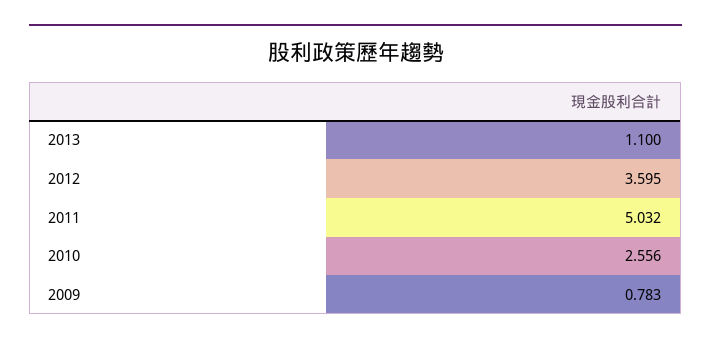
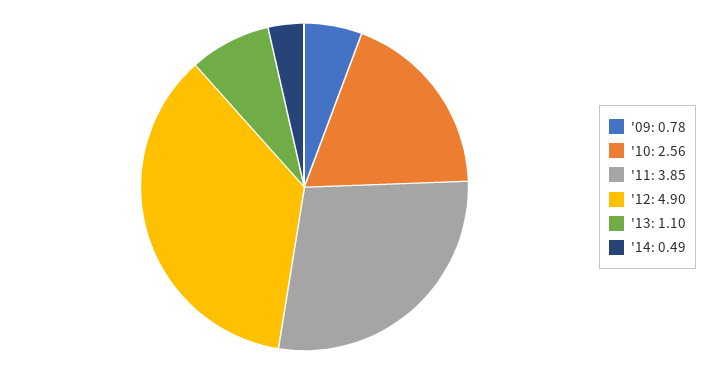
2012: 3.595 -> 4.9
2011: 5.032 -> 3.85
'14: none -> 0.49

